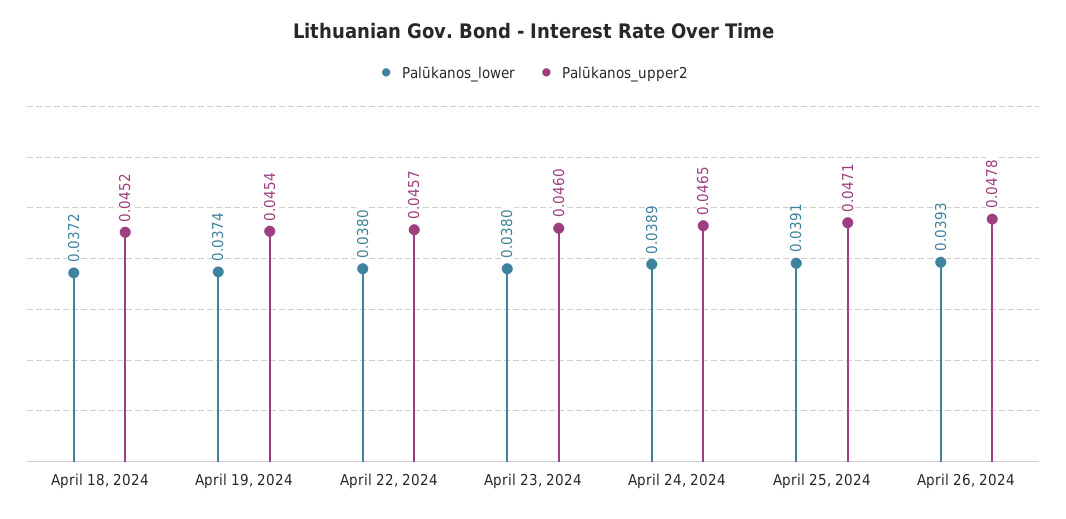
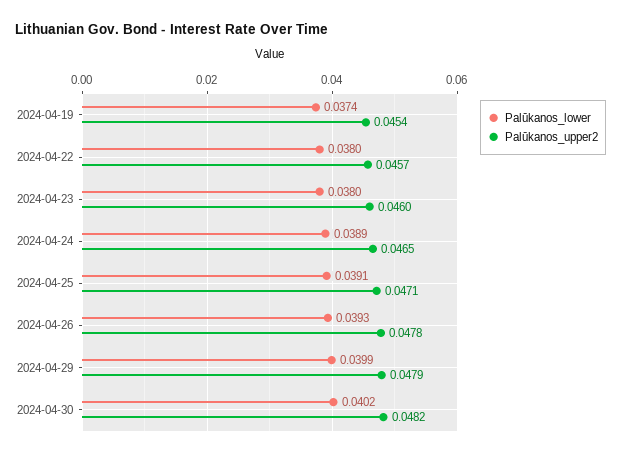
Palūkanos_lower, April 18, 2024: 0.0372 -> none
Palūkanos_upper2, April 18, 2024: 0.0452 -> none
Palūkanos_lower, 2024-04-29: none -> 0.0399
Palūkanos_upper2, 2024-04-29: none -> 0.0479
Palūkanos_lower, 2024-04-30: none -> 0.0402
Palūkanos_upper2, 2024-04-30: none -> 0.0482

